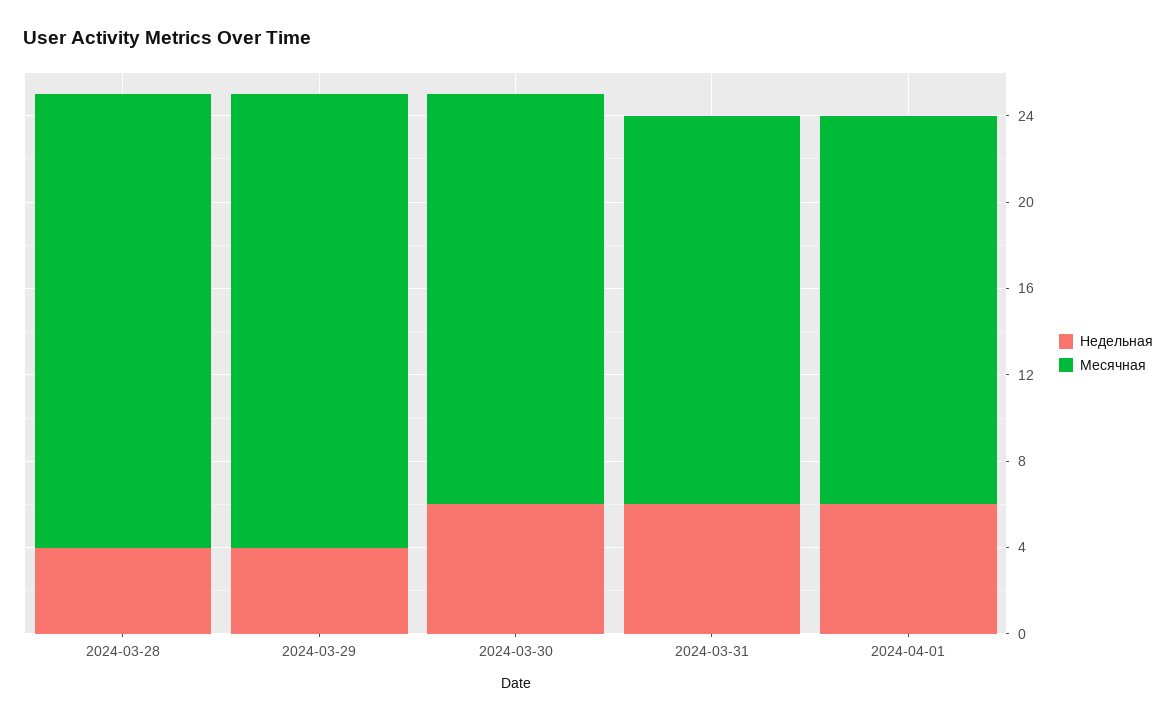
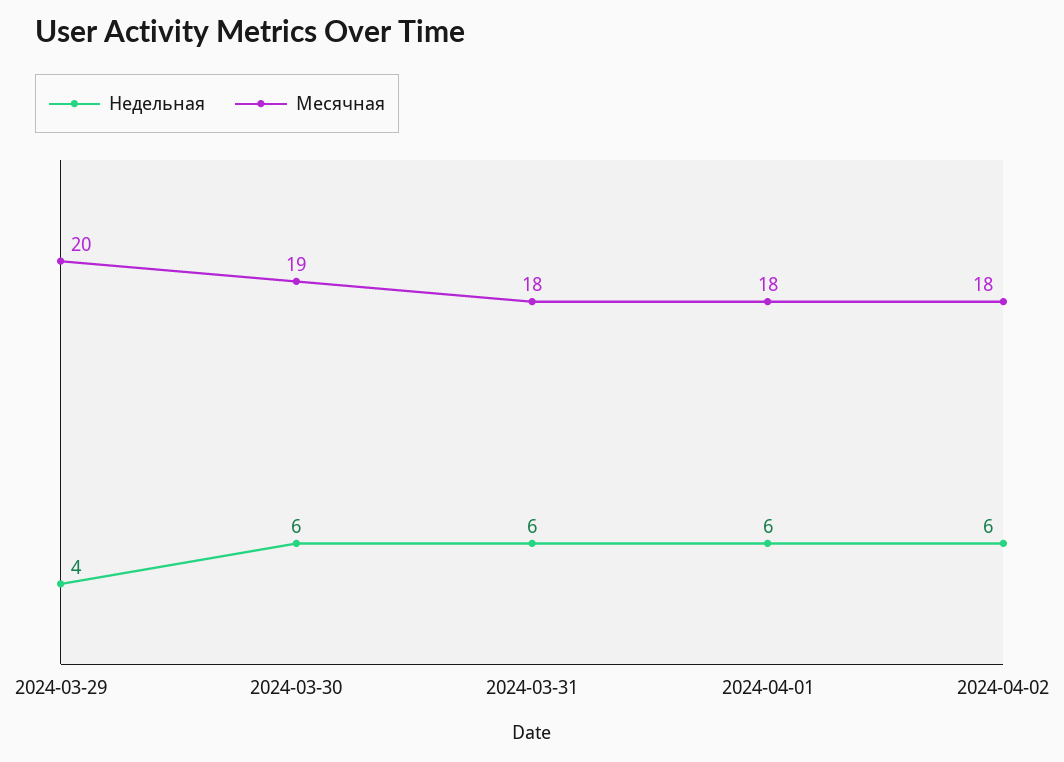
Недельная, 2024-03-28: 4 -> none
Месячная, 2024-03-28: 21 -> none
Месячная, 2024-03-29: 21 -> 20
Недельная, 2024-04-02: none -> 6
Месячная, 2024-04-02: none -> 18

